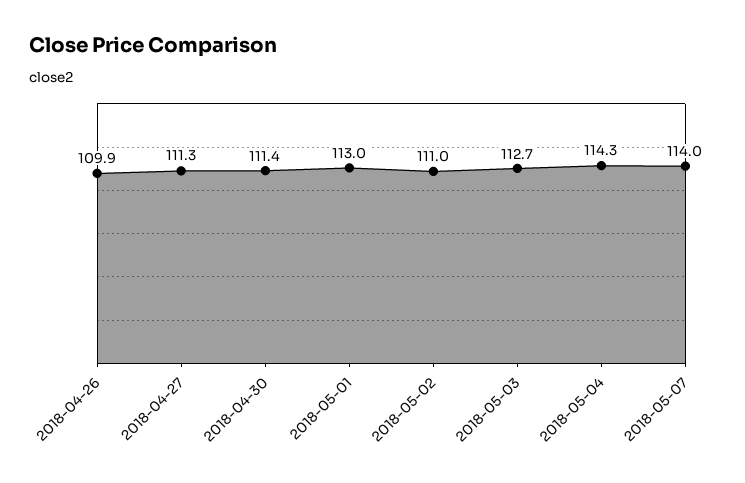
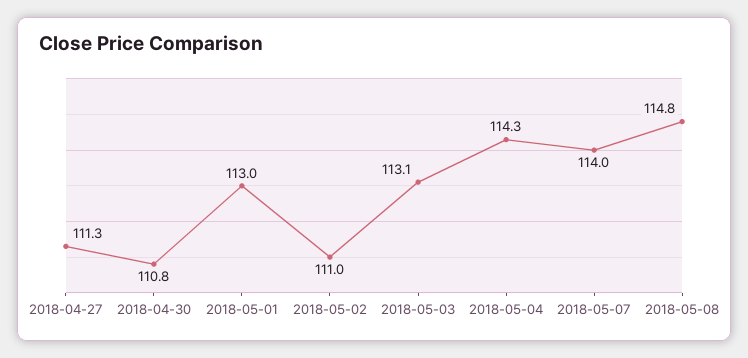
2018-04-26: 109.9 -> none
2018-04-30: 111.4 -> 110.8
2018-05-03: 112.7 -> 113.1
2018-05-08: none -> 114.8

